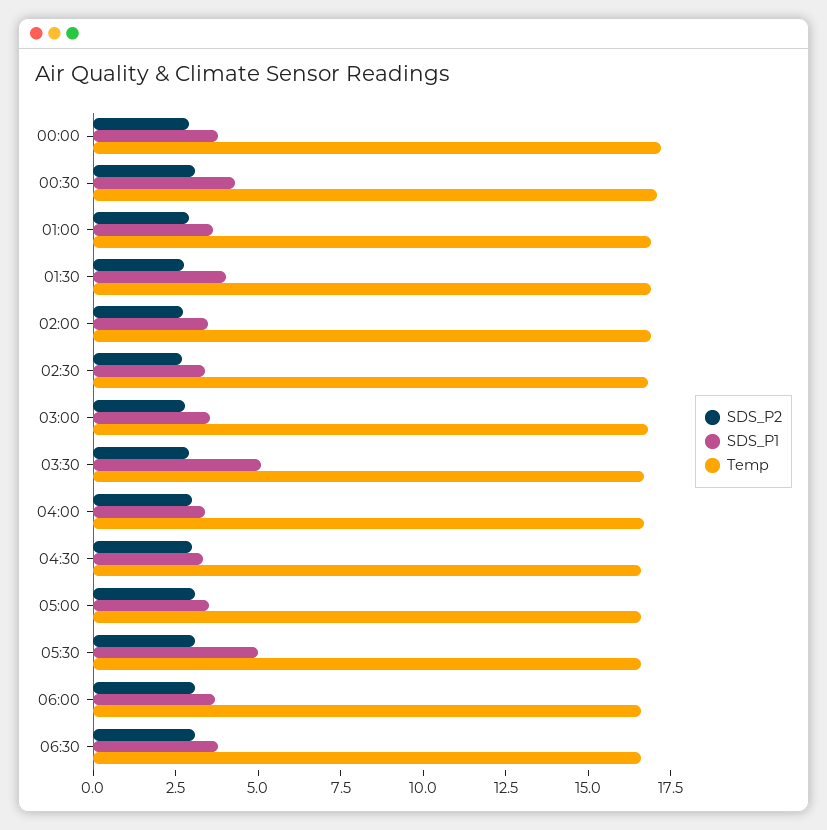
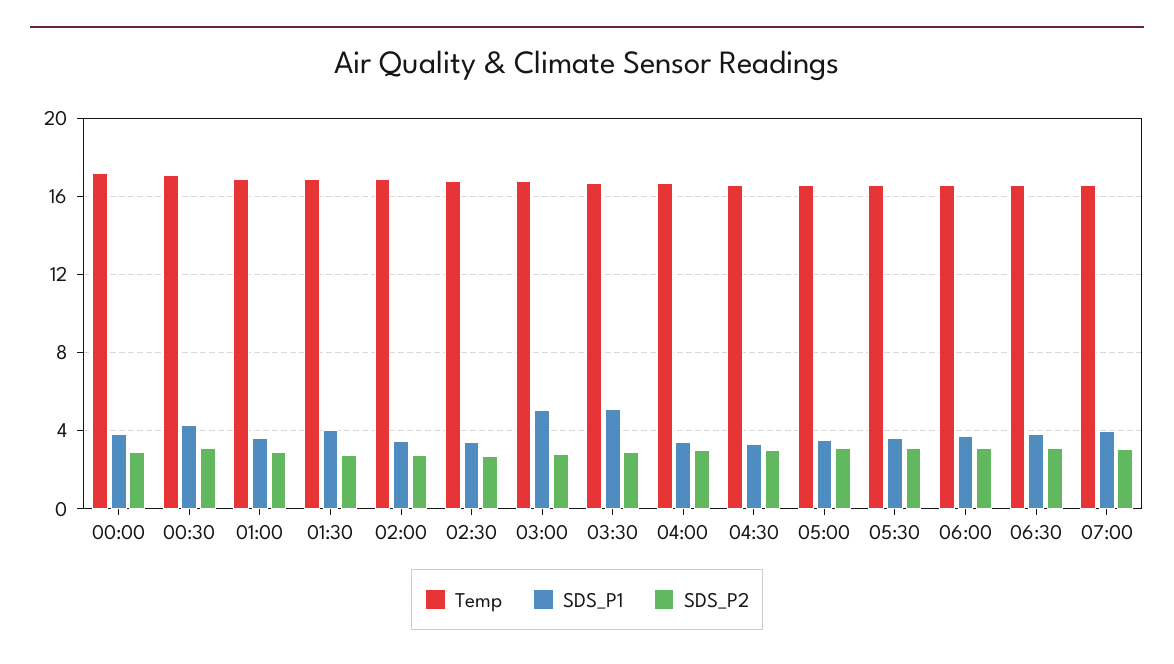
SDS_P1, 03:00: 3.5 -> 5
SDS_P1, 05:30: 5 -> 3.5
Temp, 07:00: none -> 16.5
SDS_P1, 07:00: none -> 4
SDS_P2, 07:00: none -> 3

